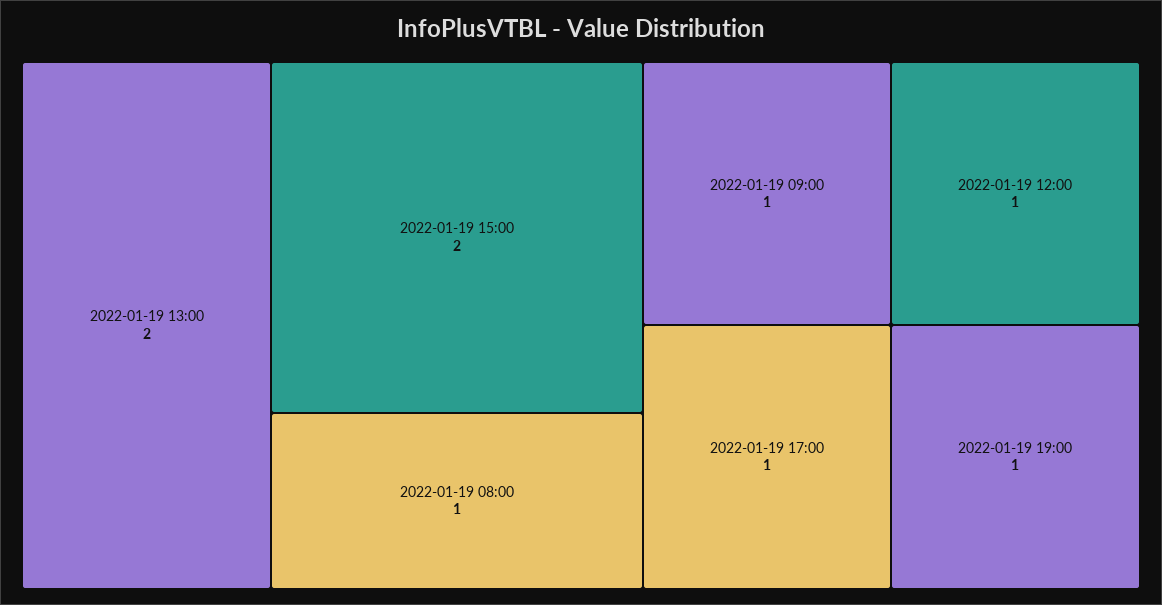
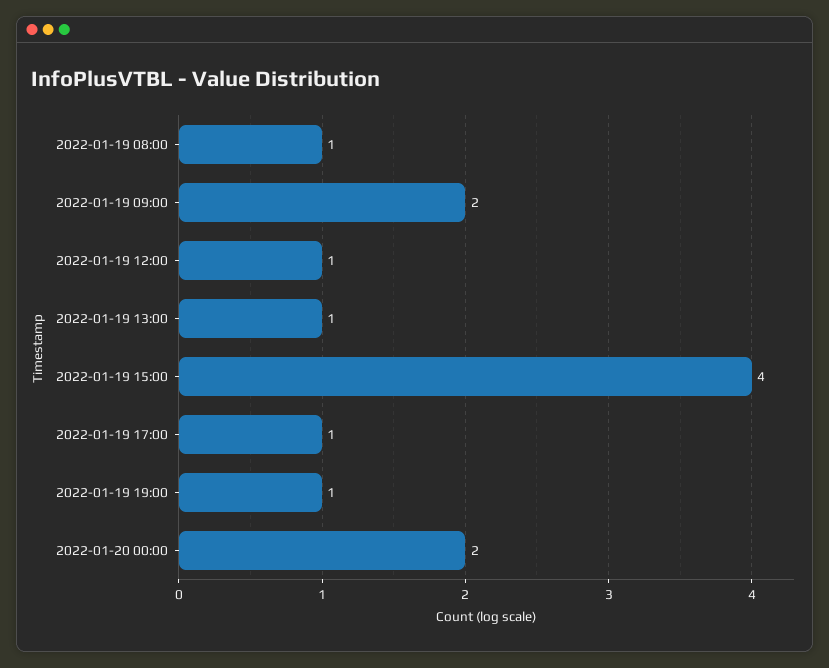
2022-01-19 13:00: 2 -> 1
2022-01-19 15:00: 2 -> 4
2022-01-19 09:00: 1 -> 2
2022-01-20 00:00: none -> 2

